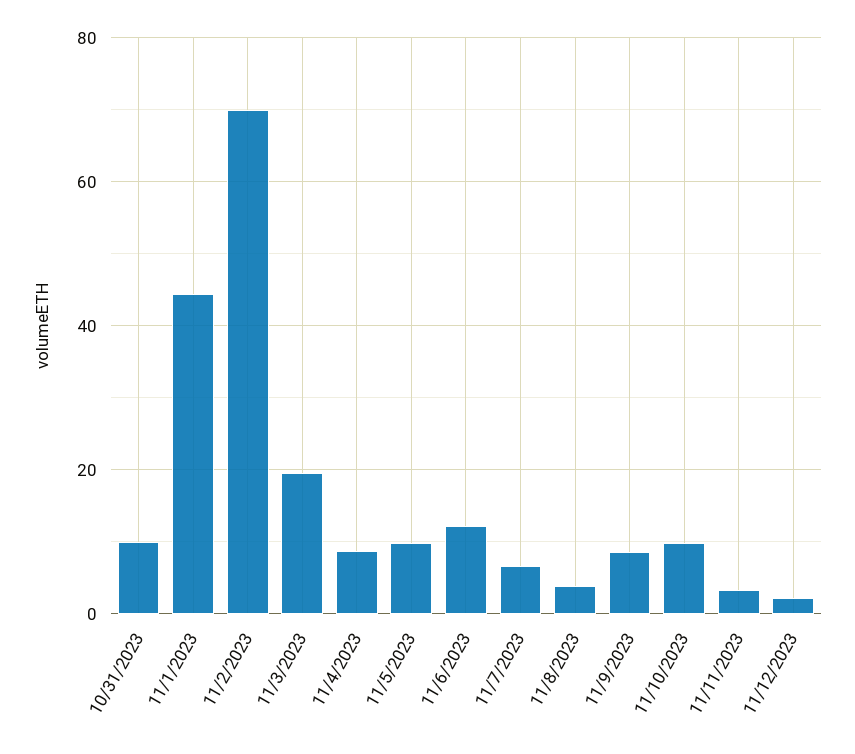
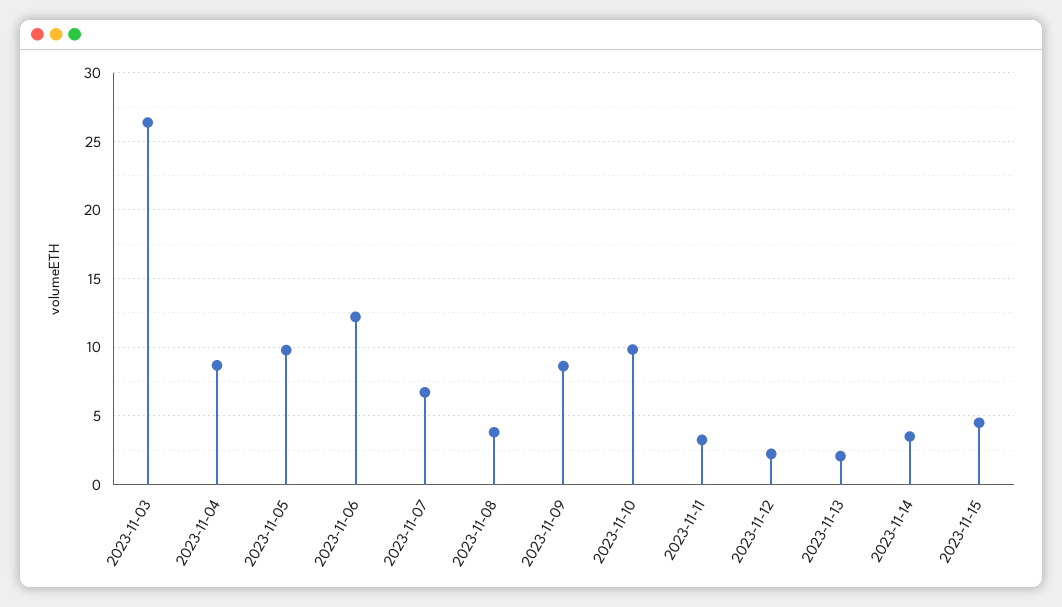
10/31/2023: 10 -> none
11/1/2023: 44 -> none
11/2/2023: 70 -> none
11/3/2023: 20 -> 26.5
2023-11-13: none -> 2
2023-11-14: none -> 3.5
2023-11-15: none -> 4.5

